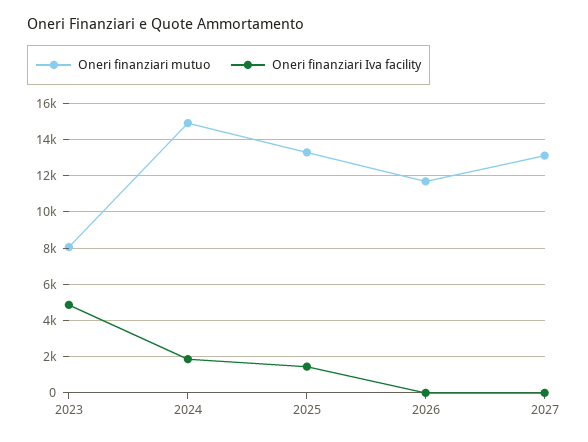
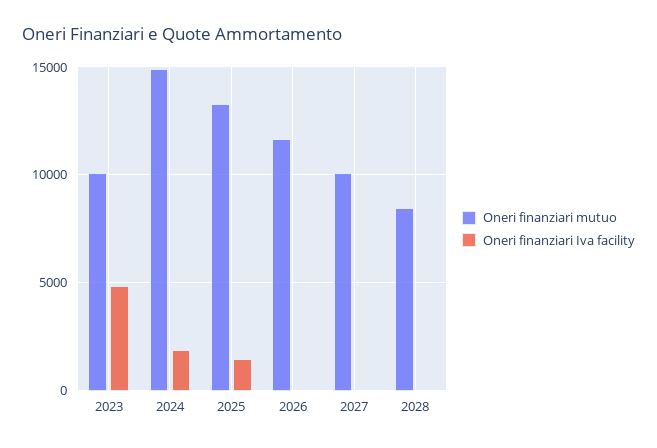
Oneri finanziari mutuo, 2023: 8000 -> 10000
Oneri finanziari mutuo, 2027: 13000 -> 10000
Oneri finanziari mutuo, 2028: none -> 8500
Oneri finanziari Iva facility, 2028: none -> 0

